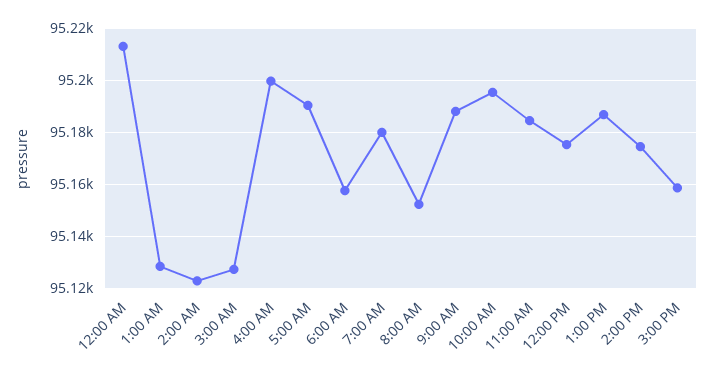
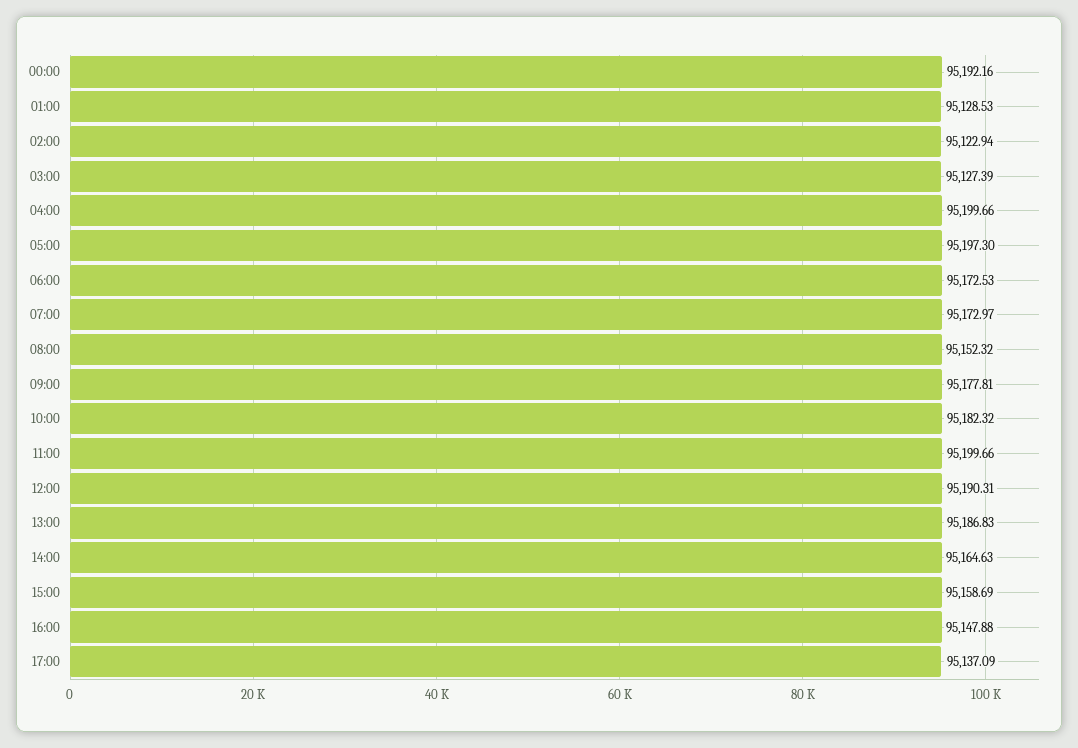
12:00 AM: 95212.5 -> 95192.16
5:00 AM: 95190 -> 95197.3
6:00 AM: 95157.5 -> 95172.53
7:00 AM: 95180 -> 95172.97
9:00 AM: 95187.5 -> 95177.81
10:00 AM: 95195 -> 95182.32
11:00 AM: 95185 -> 95199.66
12:00 PM: 95175 -> 95190.31
2:00 PM: 95175 -> 95164.63
16:00: none -> 95147.88
17:00: none -> 95137.09

